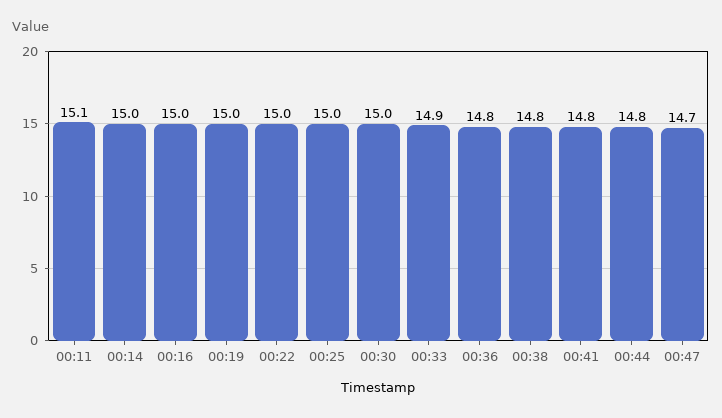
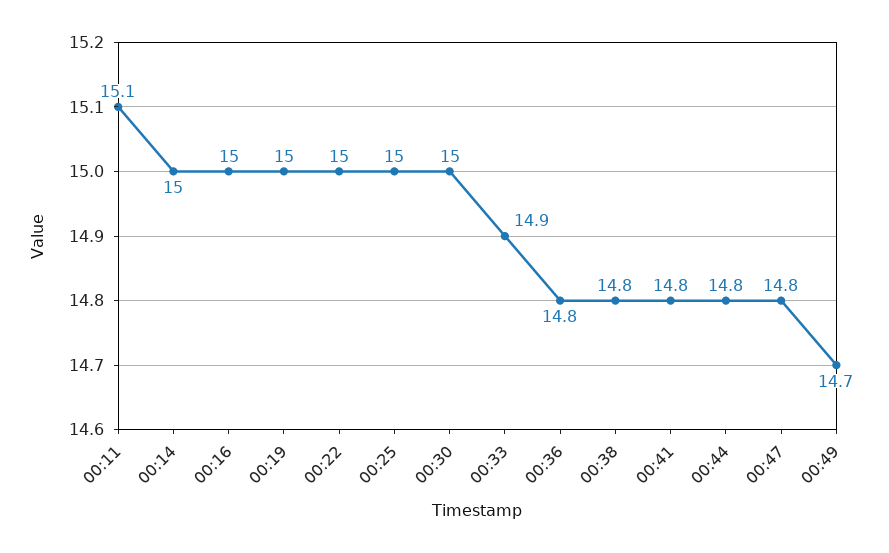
00:47: 14.7 -> 14.8
00:49: none -> 14.7

